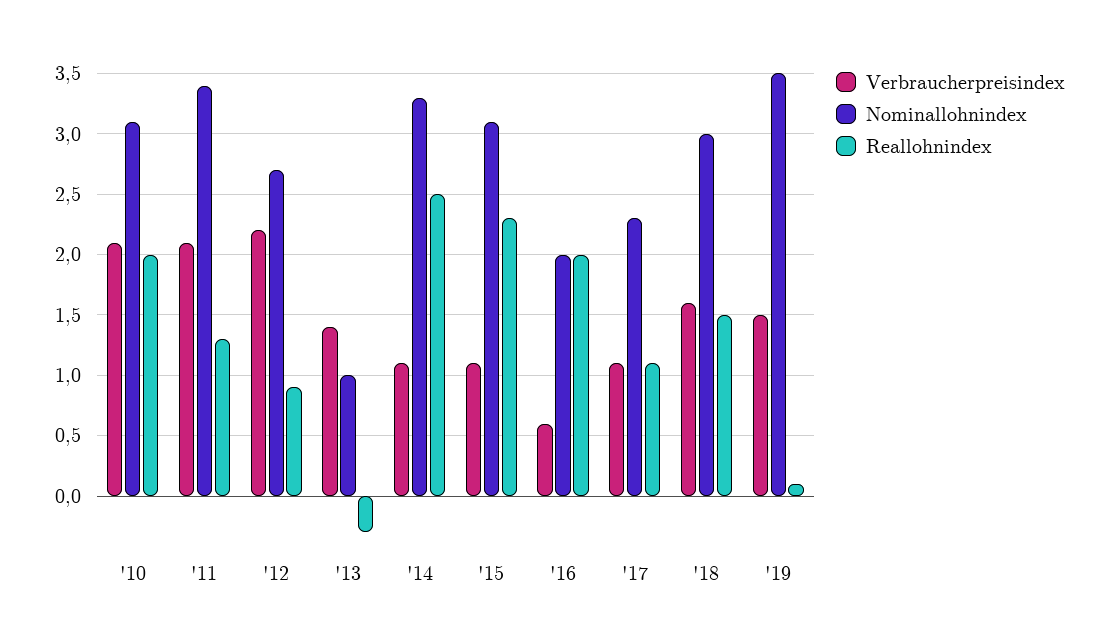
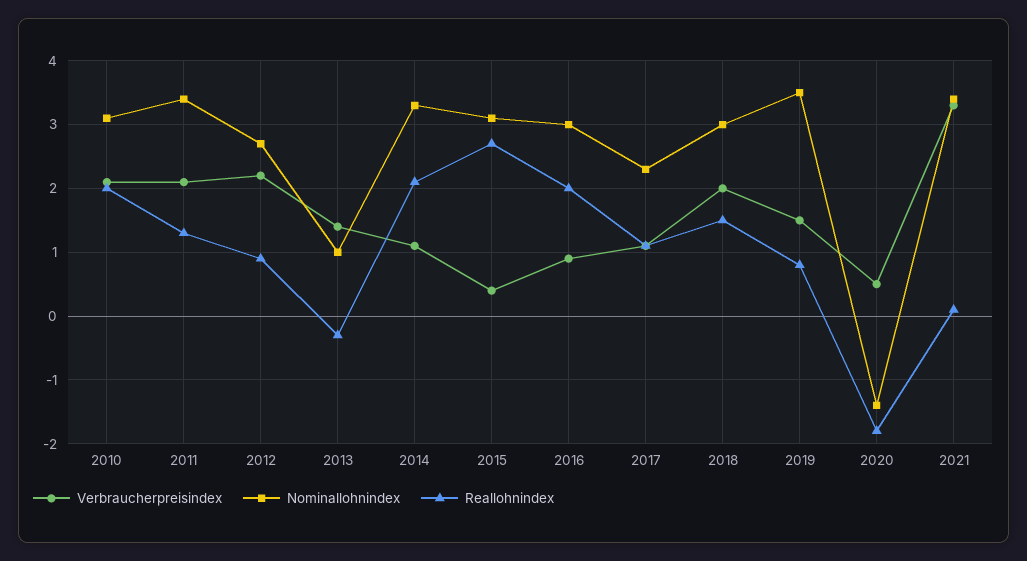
Reallohnindex, '14: 2.5 -> 2.1
Verbraucherpreisindex, '15: 1.1 -> 0.4
Reallohnindex, '15: 2.3 -> 2.7
Verbraucherpreisindex, '16: 0.6 -> 0.9
Nominallohnindex, '16: 2 -> 3
Verbraucherpreisindex, '18: 1.6 -> 2
Reallohnindex, '19: 0.1 -> 0.8
Verbraucherpreisindex, 2020: none -> 0.5
Nominallohnindex, 2020: none -> -1.4
Reallohnindex, 2020: none -> -1.8
Verbraucherpreisindex, 2021: none -> 3.3
Nominallohnindex, 2021: none -> 3.4
Reallohnindex, 2021: none -> 0.1

